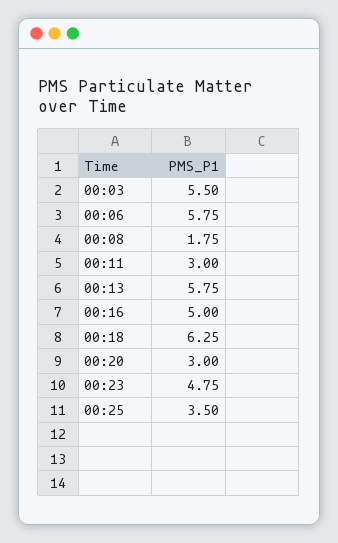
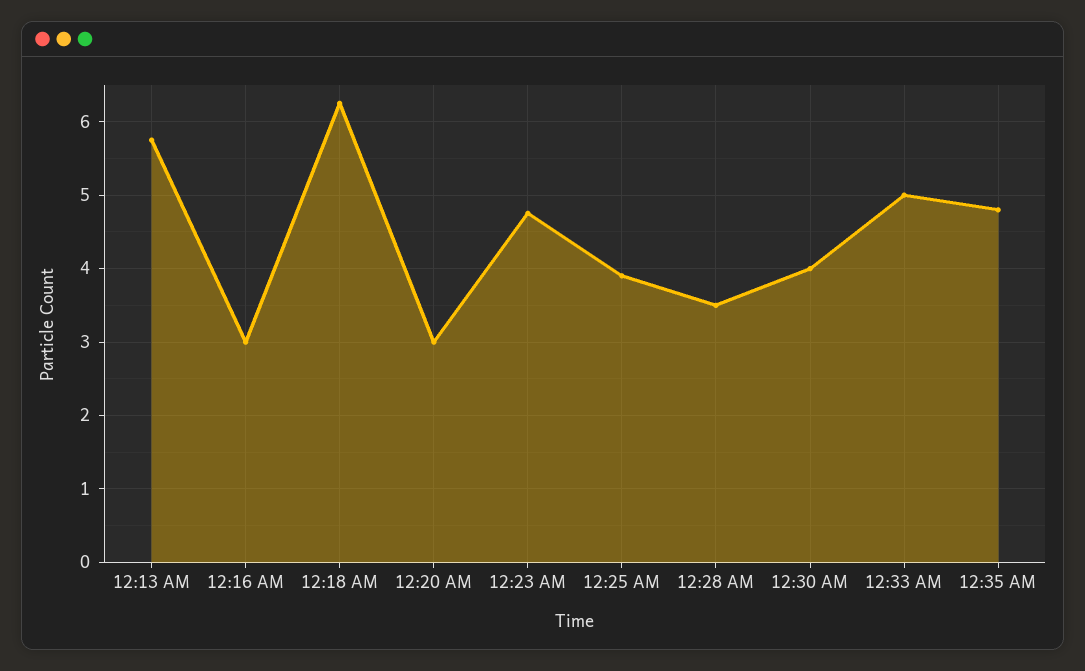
00:03: 5.5 -> none
00:06: 5.75 -> none
00:08: 1.75 -> none
00:11: 3 -> none
00:16: 5 -> 3
00:25: 3.5 -> 3.9
12:28 AM: none -> 3.5
12:30 AM: none -> 4
12:33 AM: none -> 5
12:35 AM: none -> 4.8

